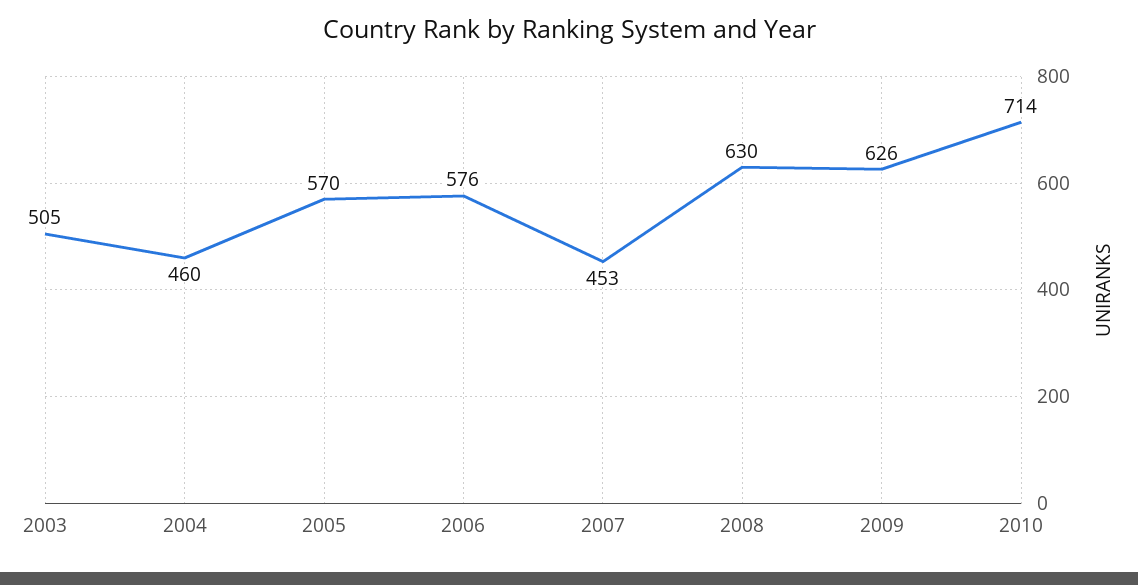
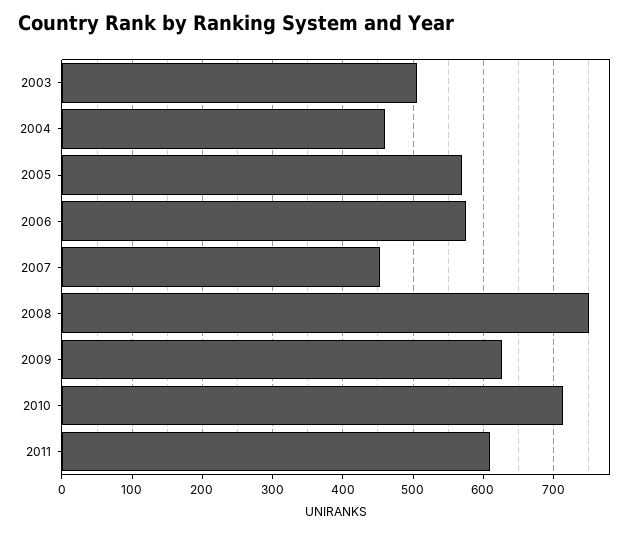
2008: 630 -> 750
2011: none -> 610

